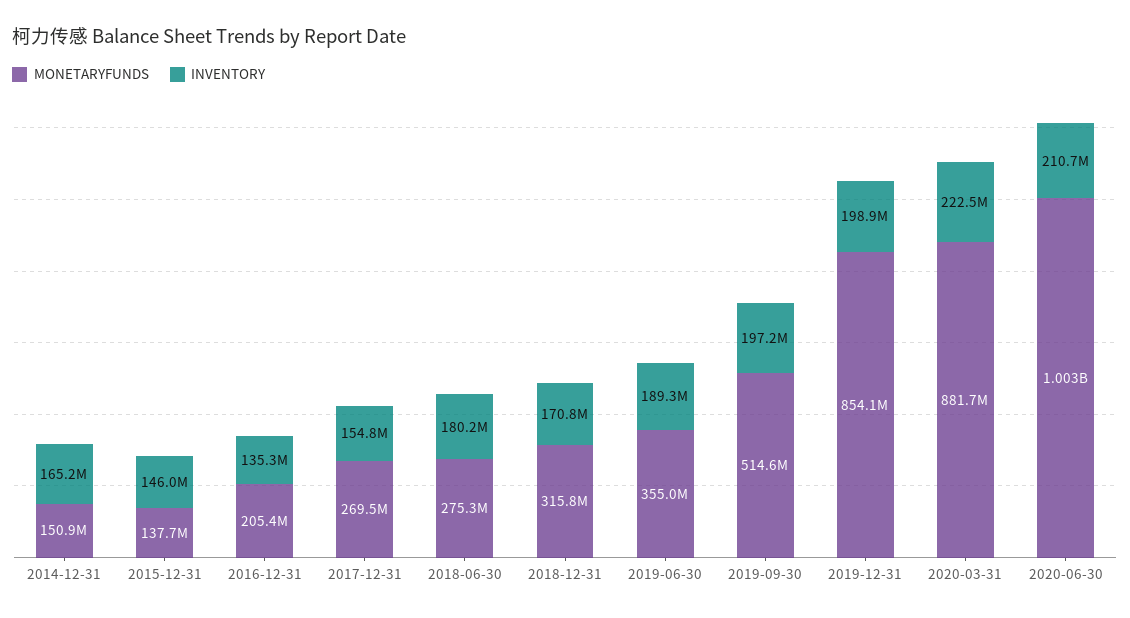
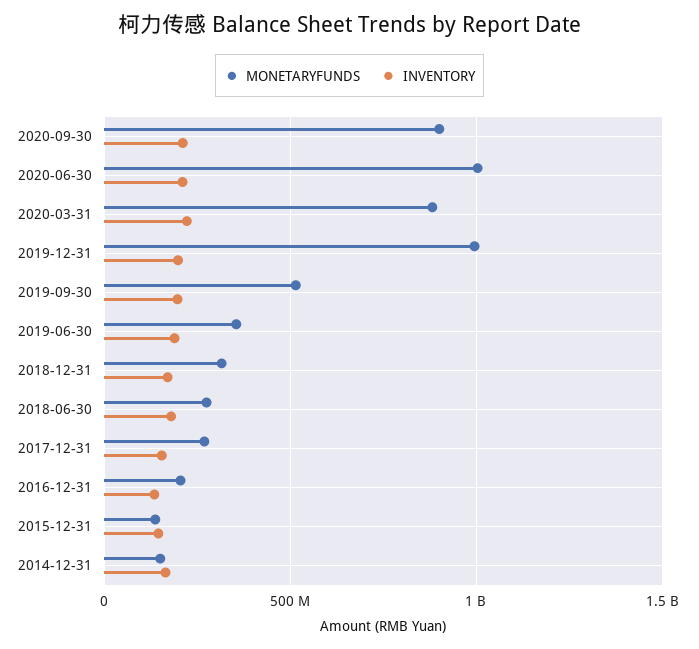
MONETARYFUNDS, 2019-12-31: 854100000 -> 1000000000
MONETARYFUNDS, 2020-09-30: none -> 900000000
INVENTORY, 2020-09-30: none -> 200000000

